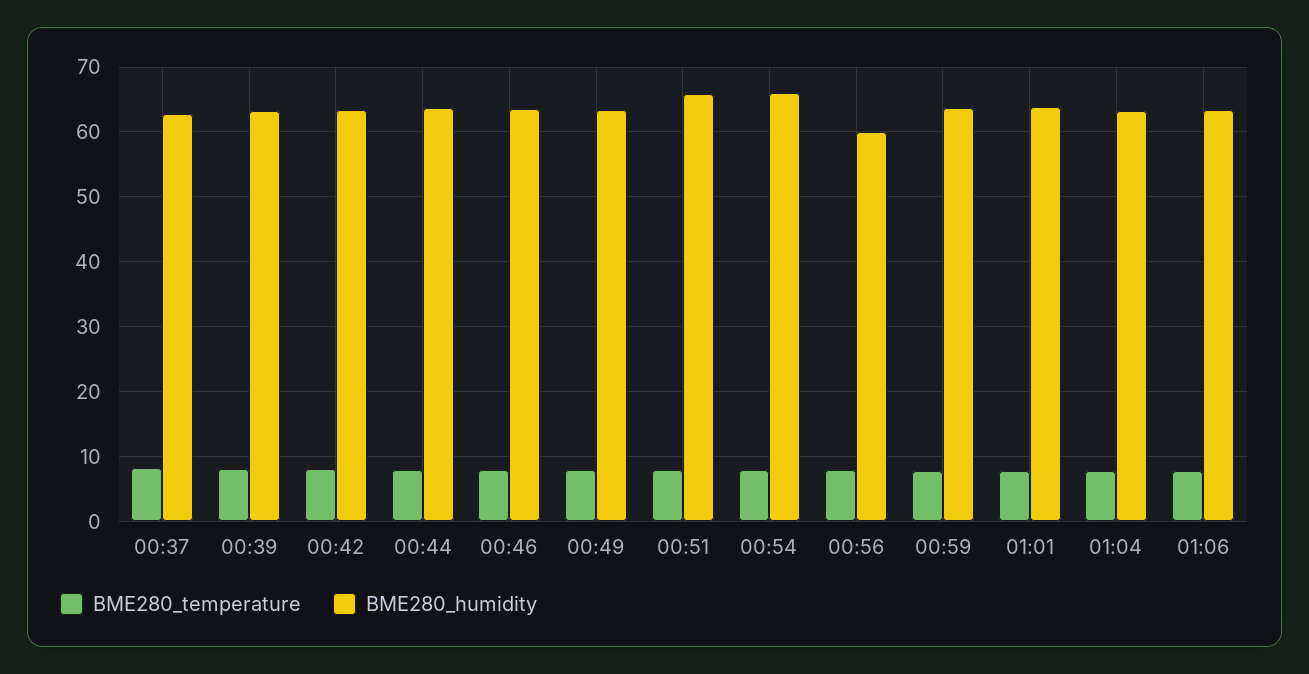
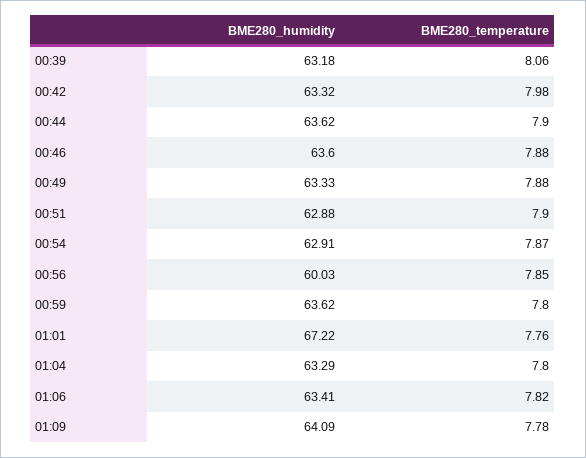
BME280_temperature, 00:37: 8 -> none
BME280_humidity, 00:37: 63 -> none
BME280_humidity, 00:51: 66 -> 62.88
BME280_humidity, 00:54: 66 -> 62.91
BME280_humidity, 01:01: 64 -> 67.22
BME280_humidity, 01:09: none -> 64.09
BME280_temperature, 01:09: none -> 7.78

